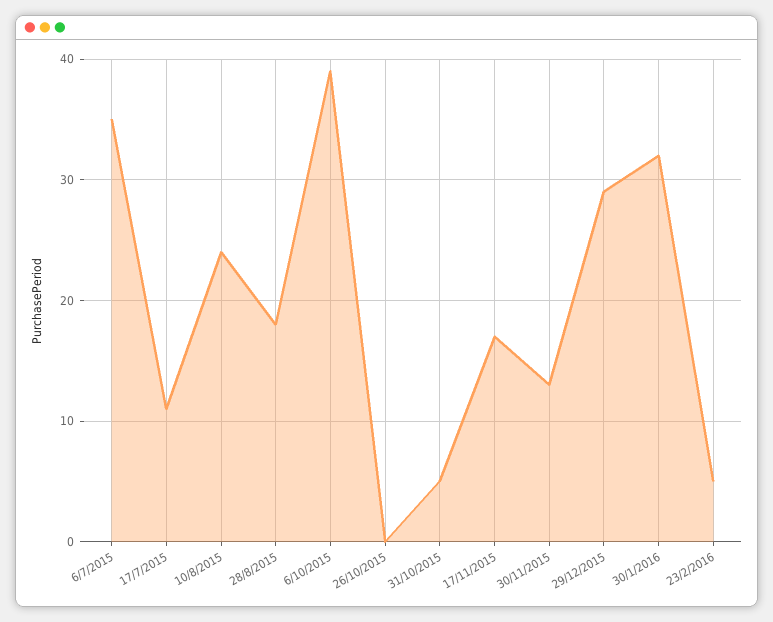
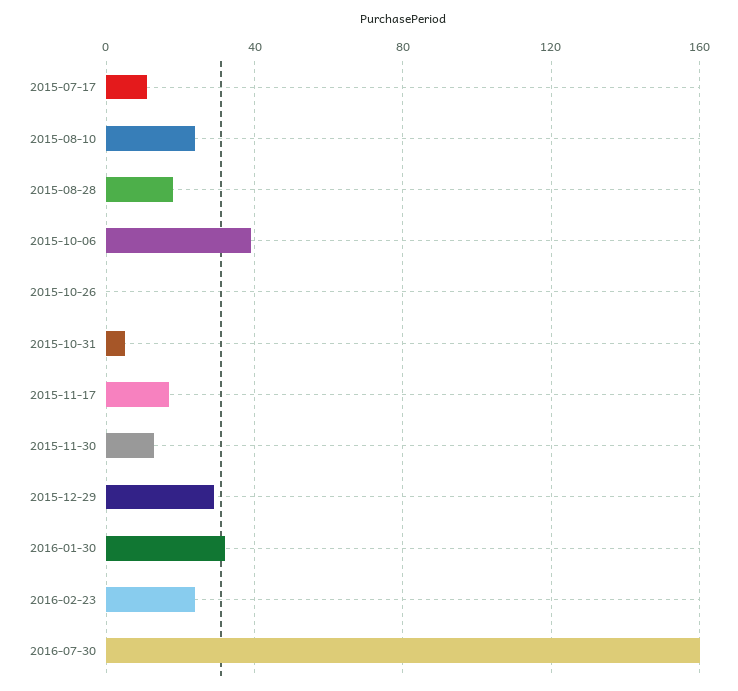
6/7/2015: 35 -> none
23/2/2016: 5 -> 25
2016-07-30: none -> 160

